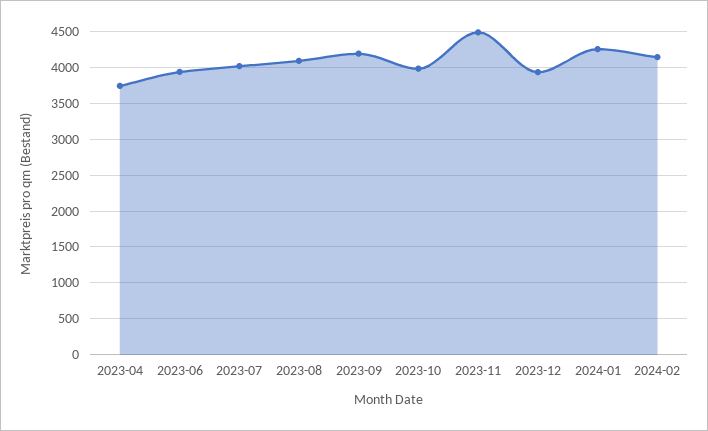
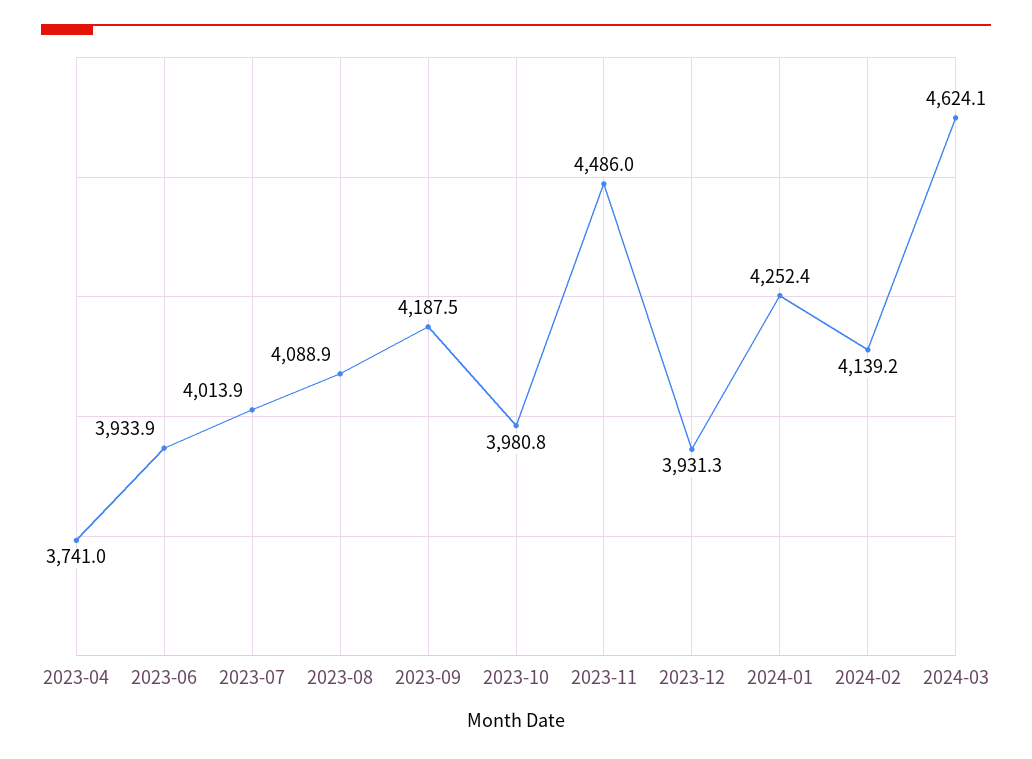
2024-03: none -> 4624.1

